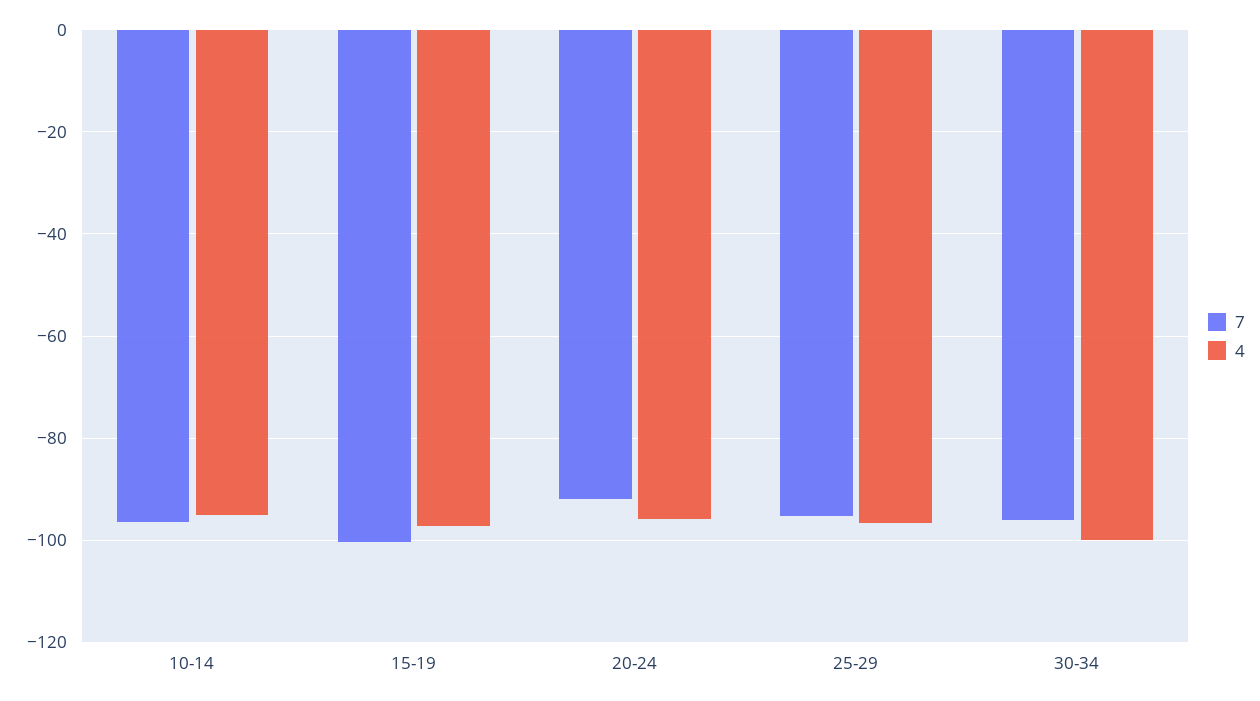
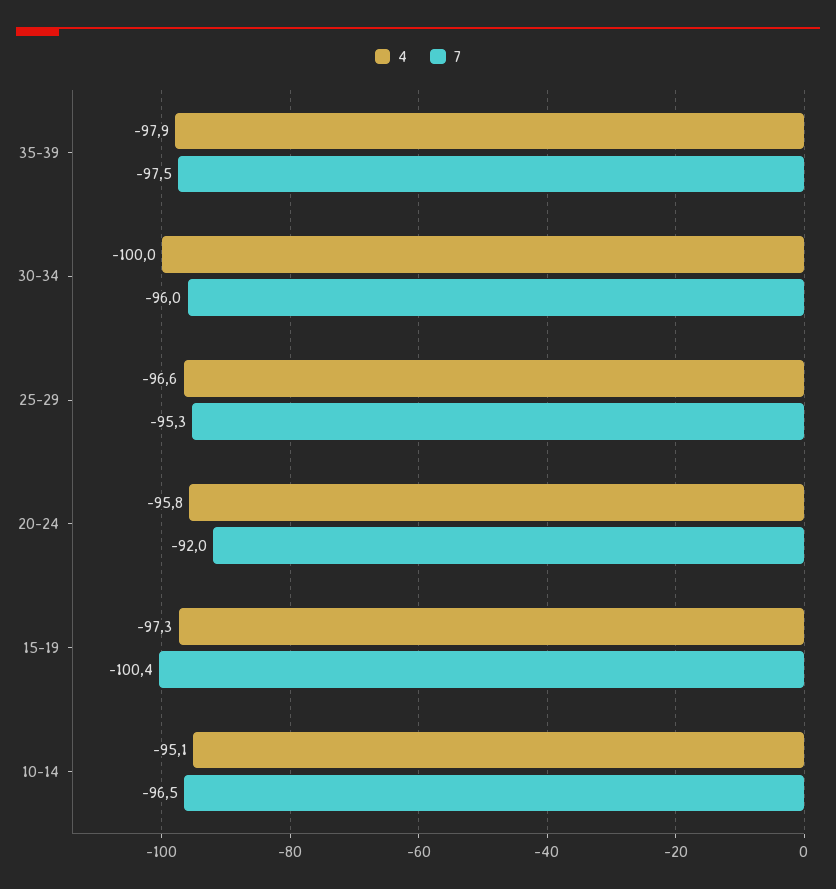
4, 35-39: none -> -97.9
7, 35-39: none -> -97.5

